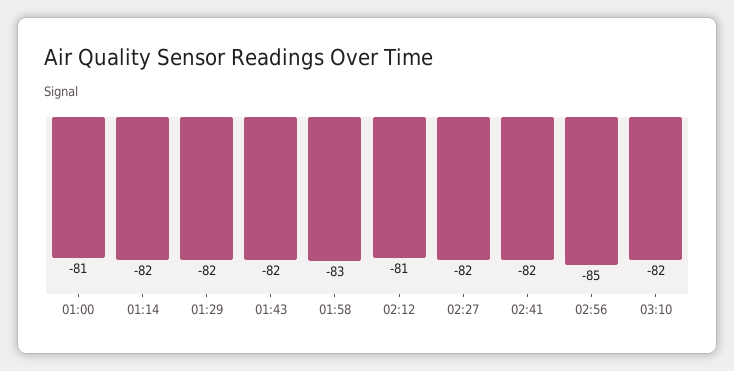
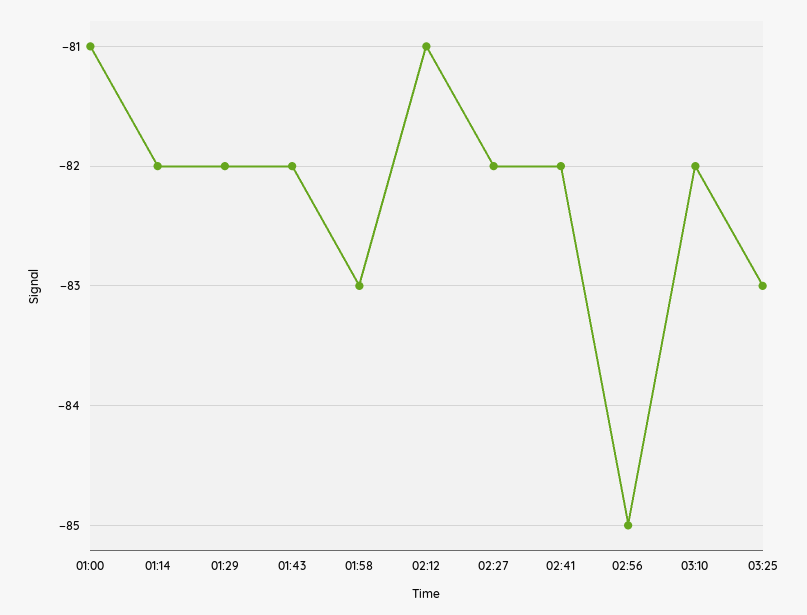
03:25: none -> -83

